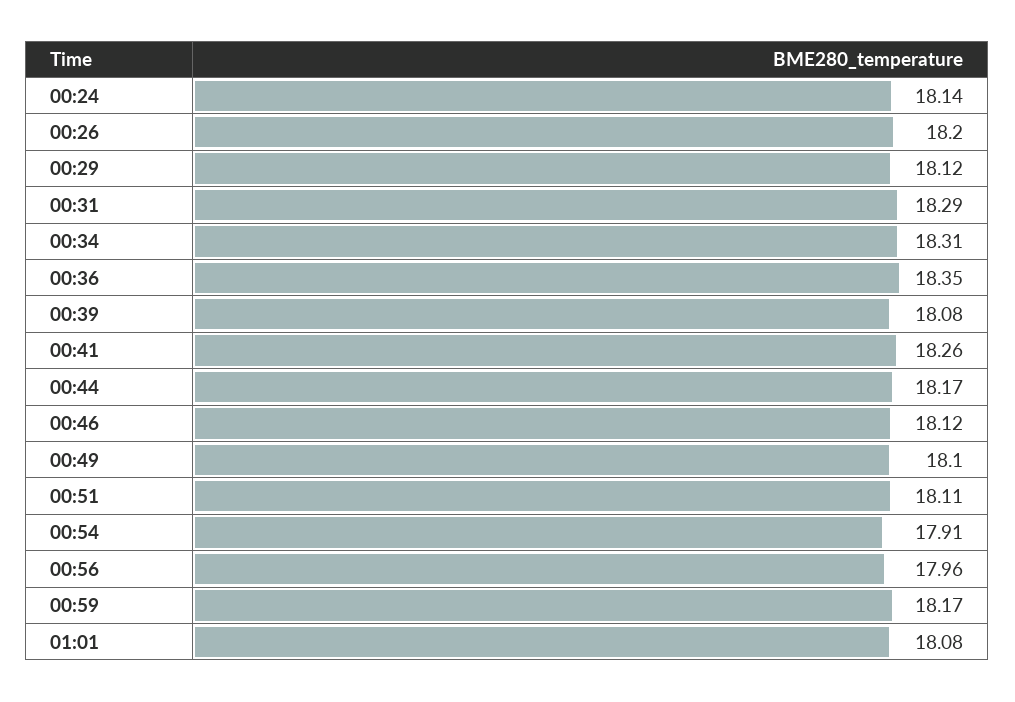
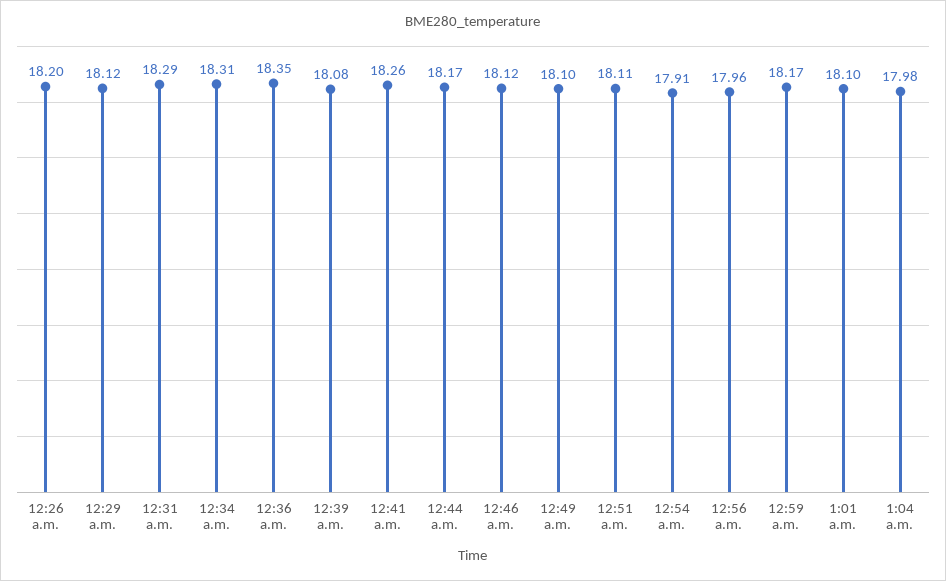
00:24: 18.14 -> none
01:01: 18.08 -> 18.1
1:04 a.m.: none -> 17.98

